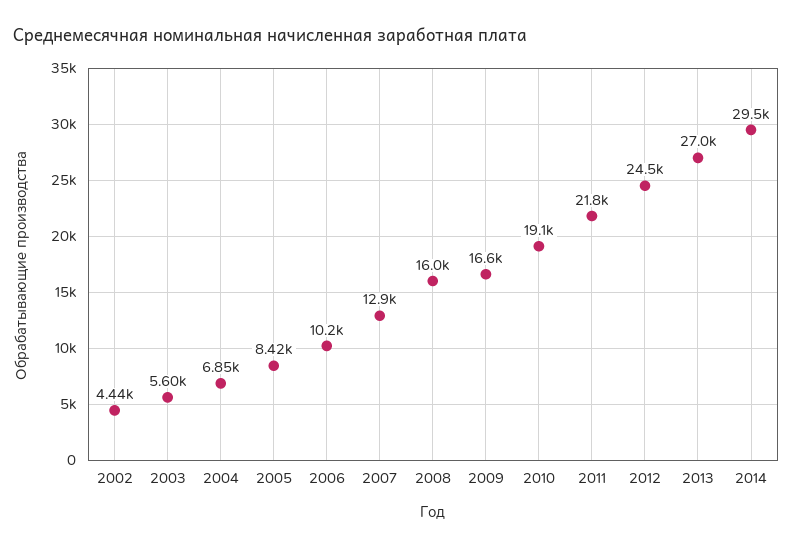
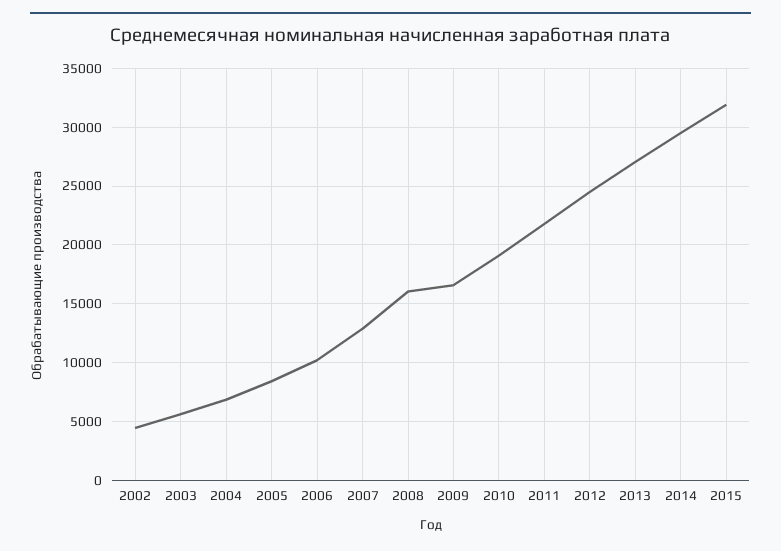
2015: none -> 32000

